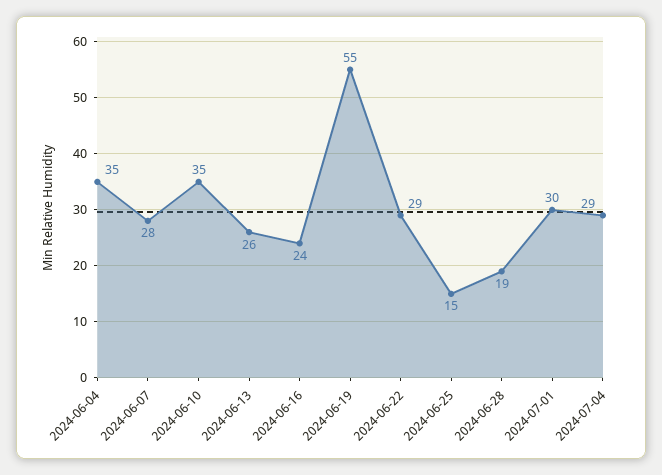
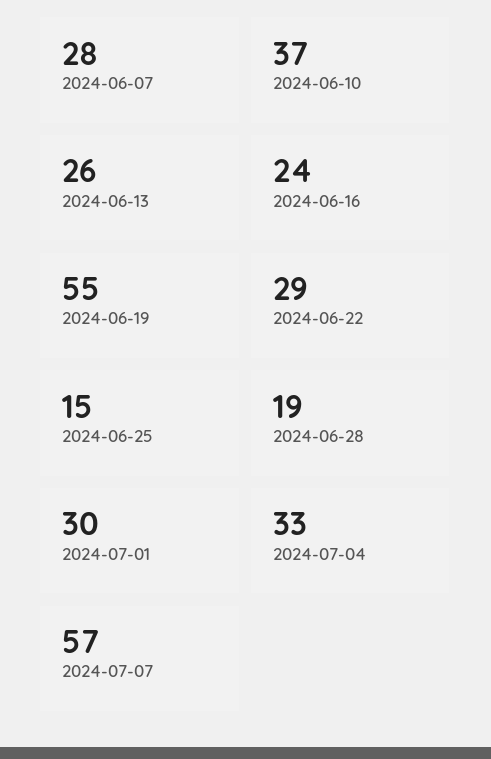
2024-06-04: 35 -> none
2024-06-10: 35 -> 37
2024-07-04: 29 -> 33
2024-07-07: none -> 57

